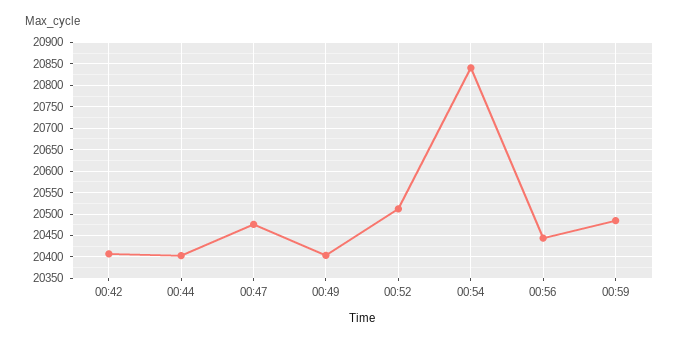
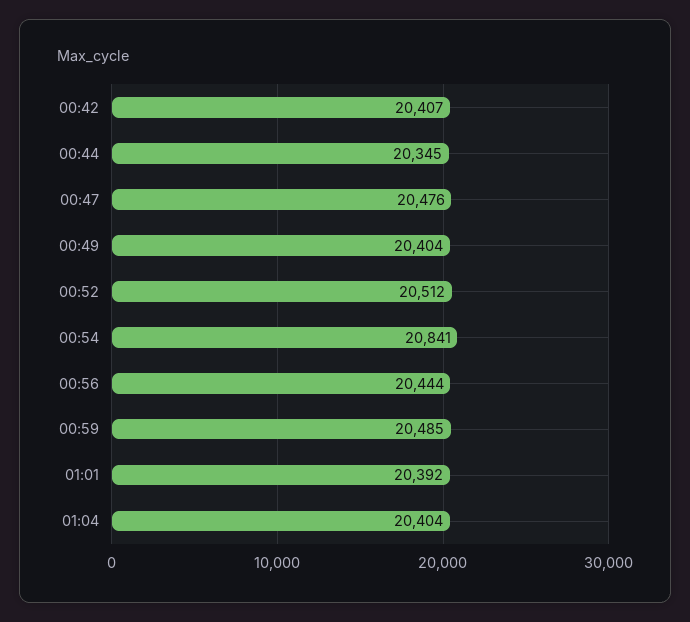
00:44: 20400 -> 20345
01:01: none -> 20392
01:04: none -> 20404

